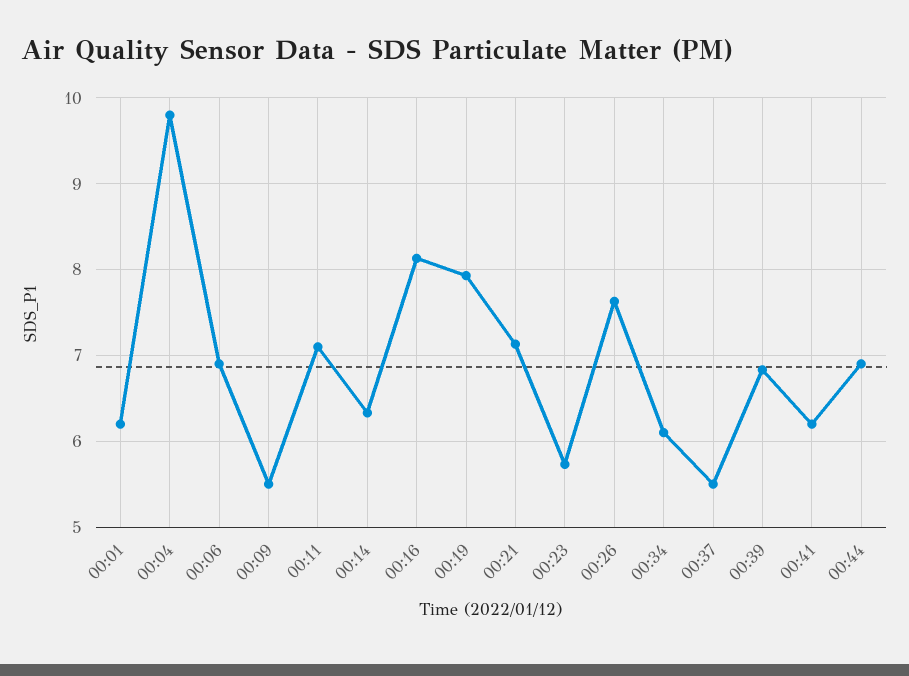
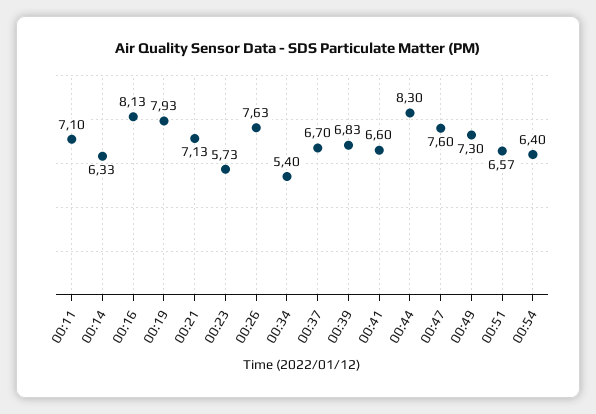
00:01: 6.2 -> none
00:04: 9.8 -> none
00:06: 6.9 -> none
00:09: 5.5 -> none
00:34: 6.1 -> 5.4
00:37: 5.5 -> 6.7
00:41: 6.2 -> 6.6
00:44: 6.9 -> 8.3
00:47: none -> 7.6
00:49: none -> 7.3
00:51: none -> 6.57
00:54: none -> 6.4

